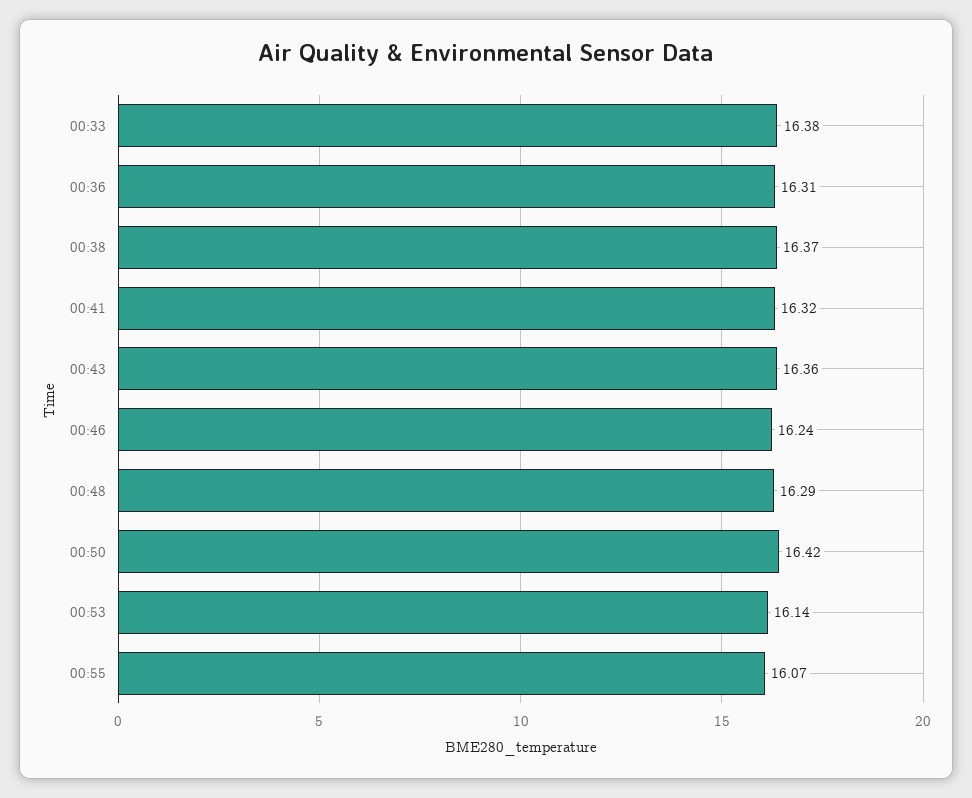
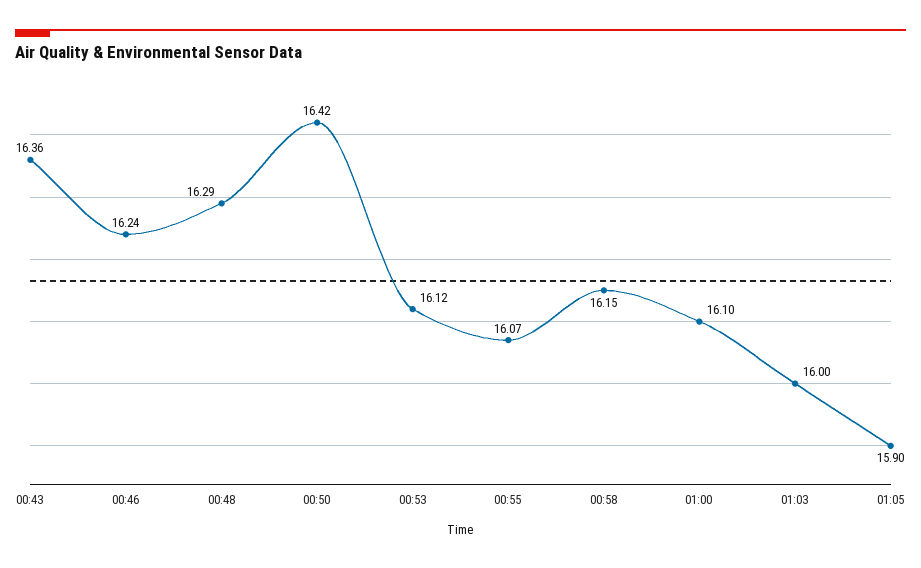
00:33: 16.38 -> none
00:36: 16.31 -> none
00:38: 16.37 -> none
00:41: 16.32 -> none
00:53: 16.14 -> 16.12
00:58: none -> 16.15
01:00: none -> 16.1
01:03: none -> 16
01:05: none -> 15.9

